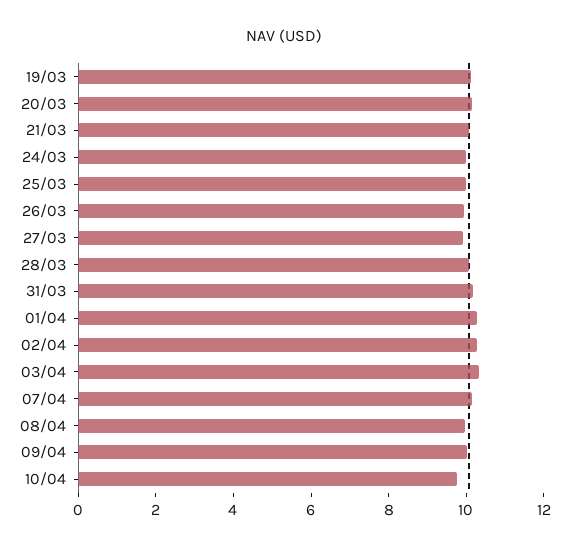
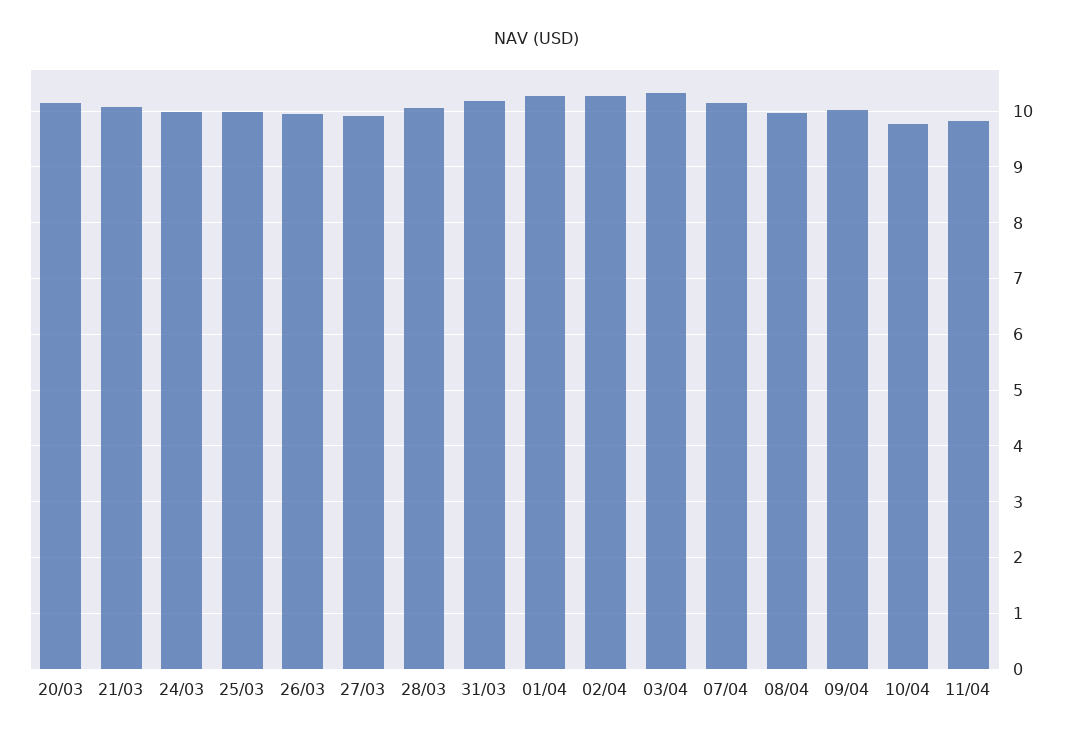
19/03: 10 -> none
11/04: none -> 9.8

